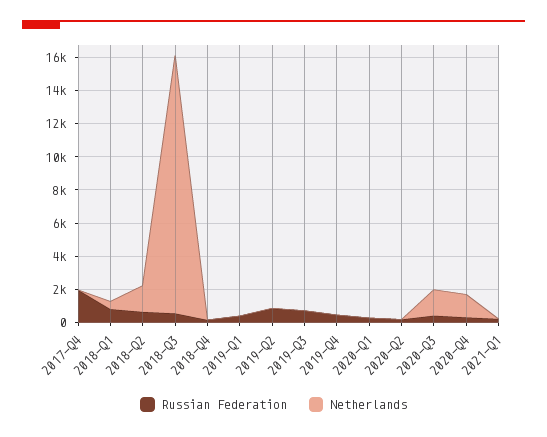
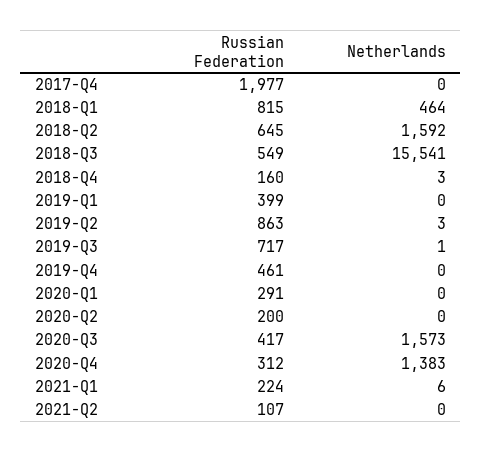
Russian Federation, 2021-Q2: none -> 107
Netherlands, 2021-Q2: none -> 0

